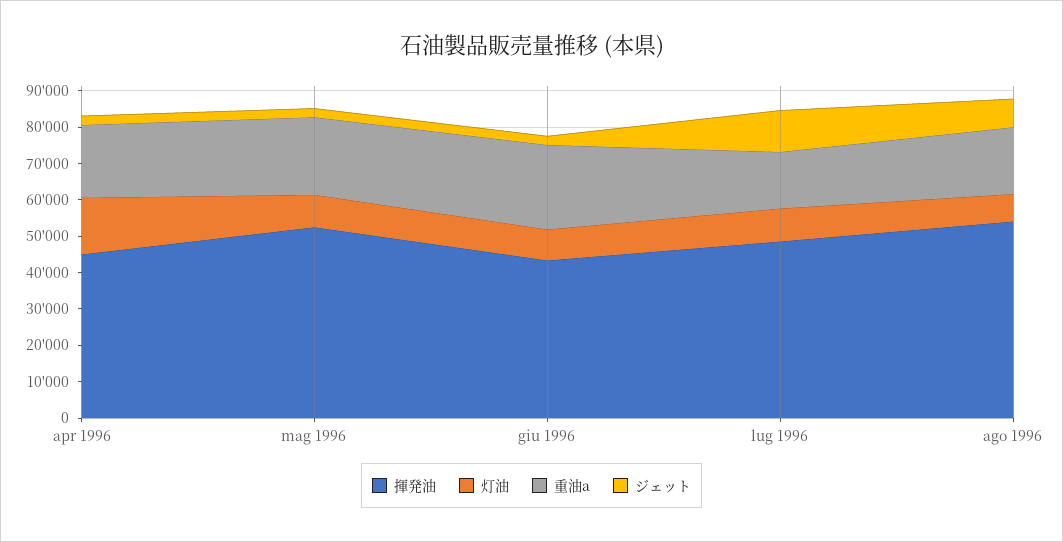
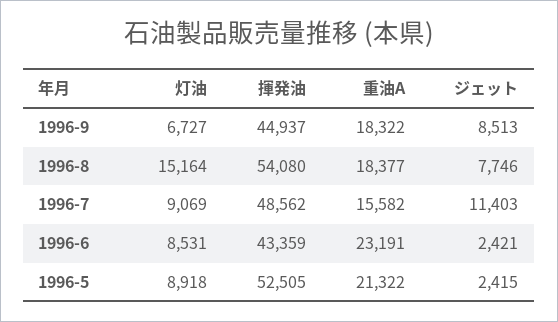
揮発油, apr 1996: 45000 -> none
灯油, apr 1996: 15000 -> none
重油a, apr 1996: 20000 -> none
ジェット, apr 1996: 2500 -> none
灯油, ago 1996: 7500 -> 15164
灯油, 1996-9: none -> 6727
揮発油, 1996-9: none -> 44937
重油a, 1996-9: none -> 18322
ジェット, 1996-9: none -> 8513

